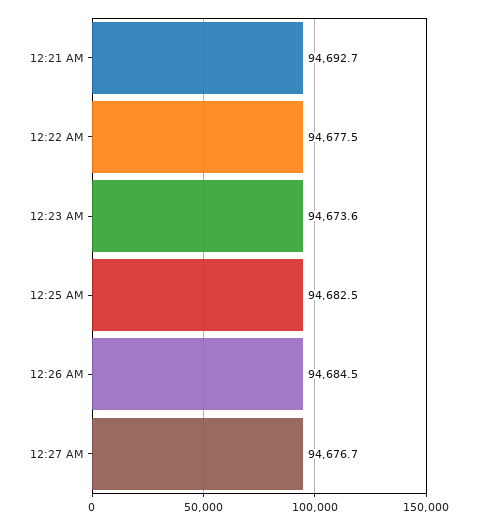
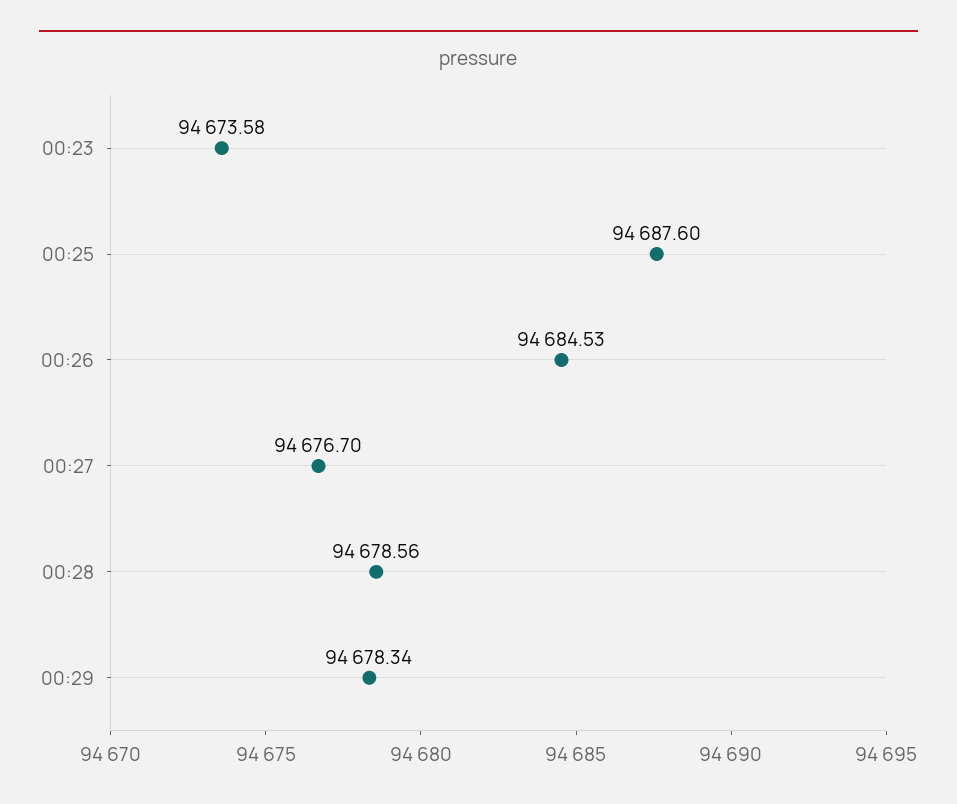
12:21 AM: 94692.7 -> none
12:22 AM: 94677.5 -> none
12:25 AM: 94682.5 -> 94687.6
00:28: none -> 94678.56
00:29: none -> 94678.34

